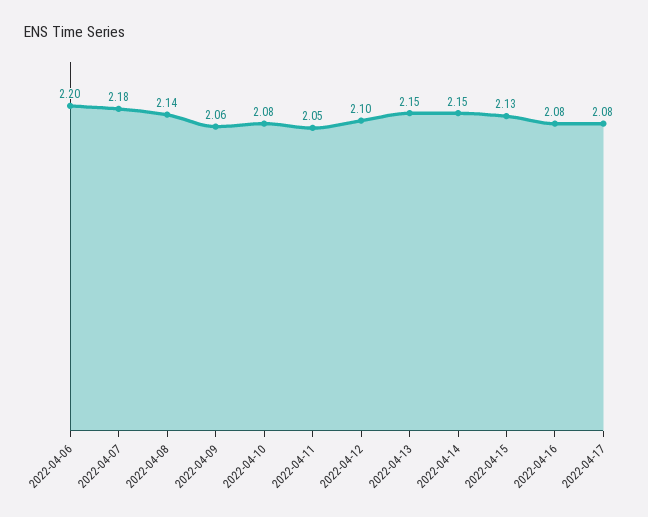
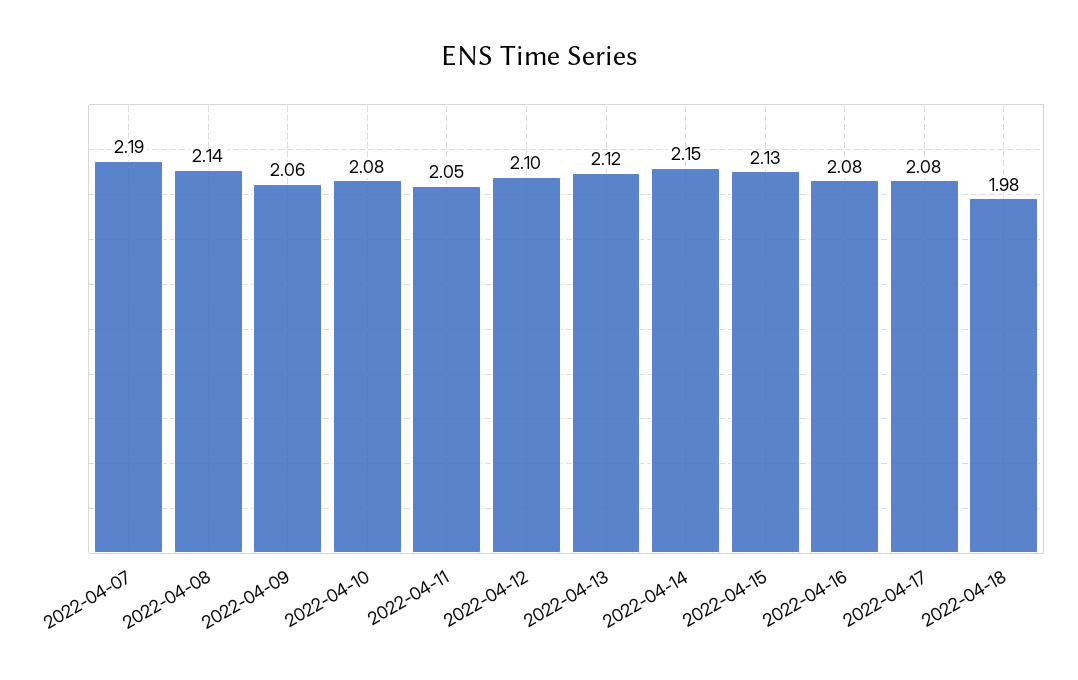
2022-04-06: 2.2 -> none
2022-04-07: 2.18 -> 2.19
2022-04-13: 2.15 -> 2.12
2022-04-18: none -> 1.98

